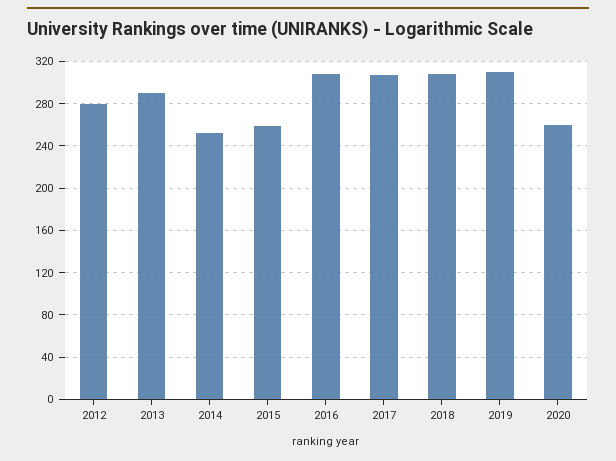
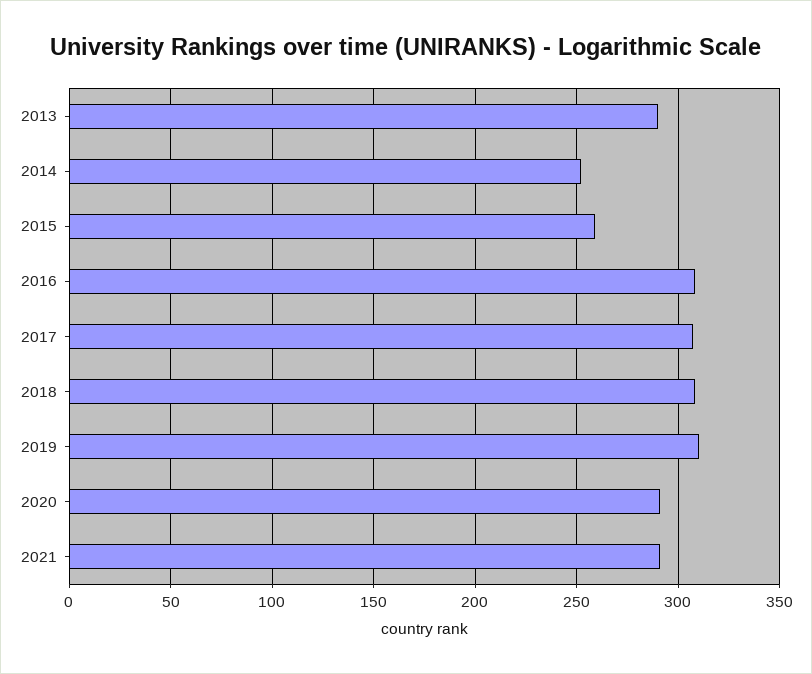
2012: 280 -> none
2020: 260 -> 290
2021: none -> 290

